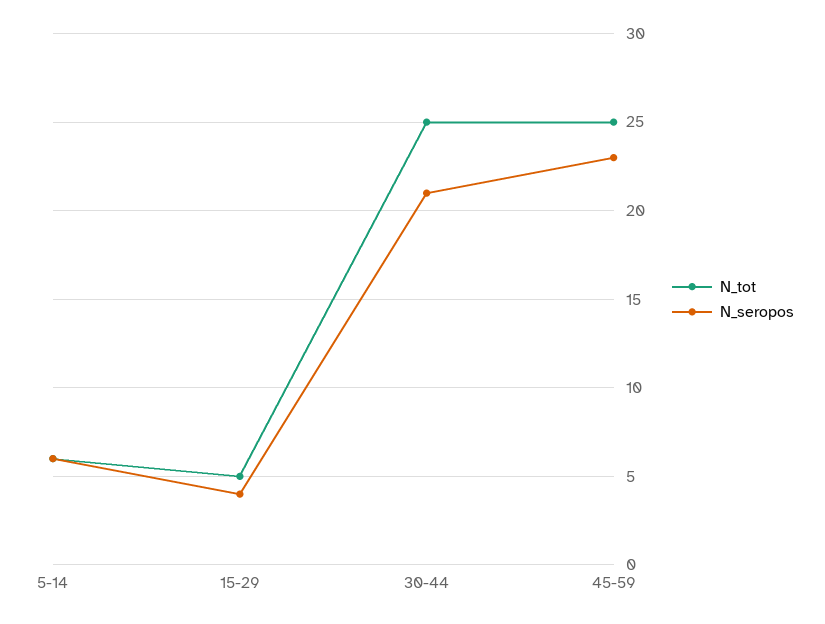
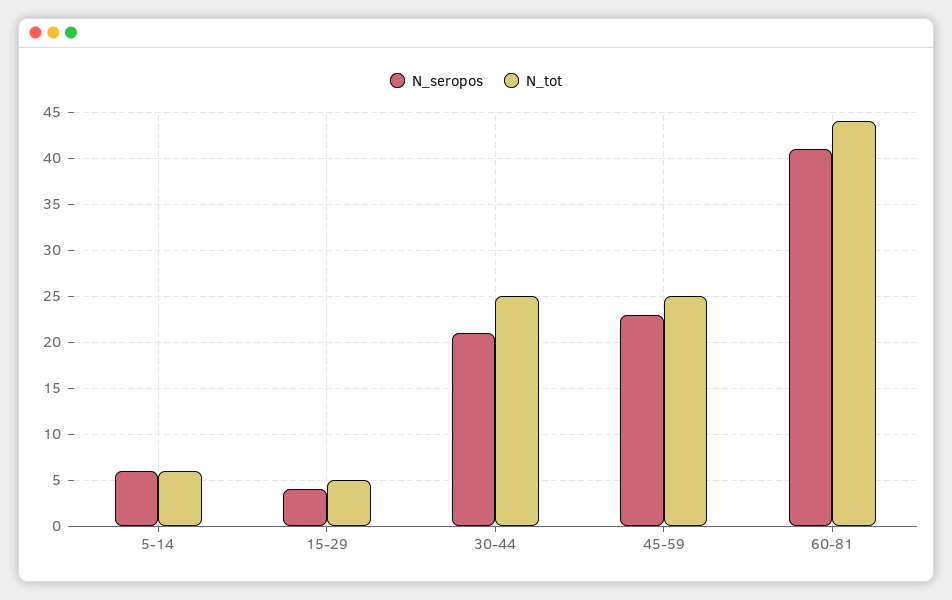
N_seropos, 60-81: none -> 41
N_tot, 60-81: none -> 44

